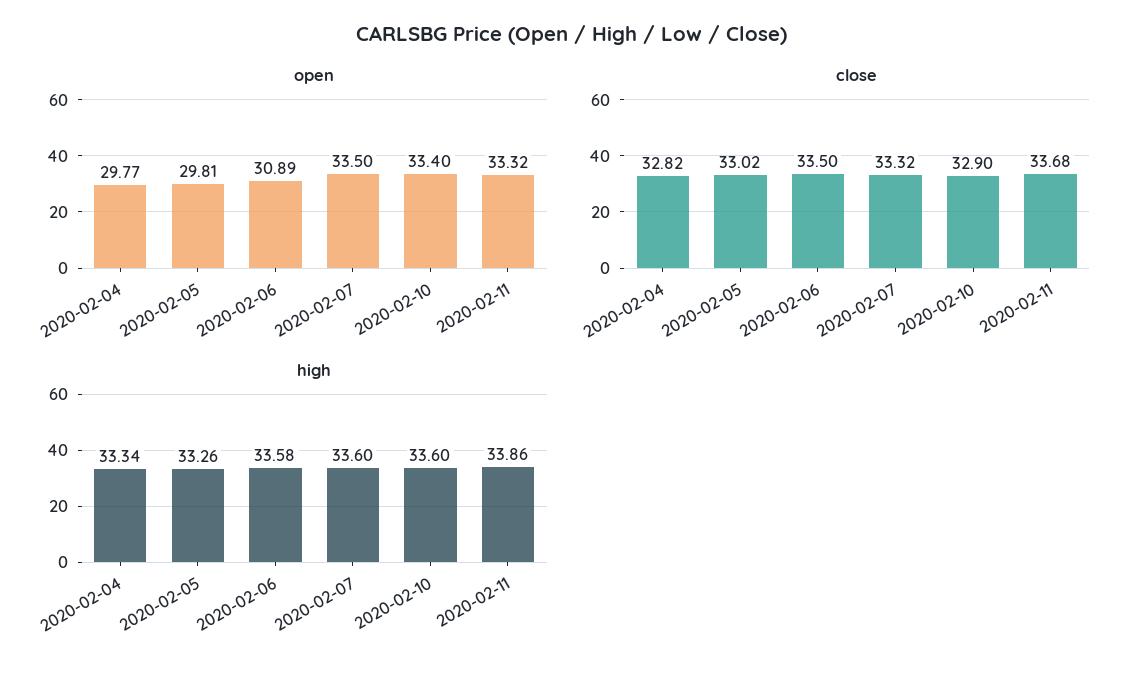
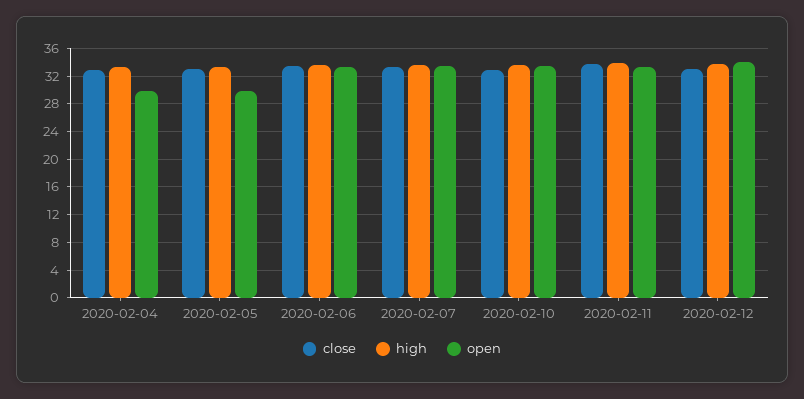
open, 2020-02-06: 30.89 -> 33
close, 2020-02-12: none -> 33
high, 2020-02-12: none -> 34
open, 2020-02-12: none -> 34

